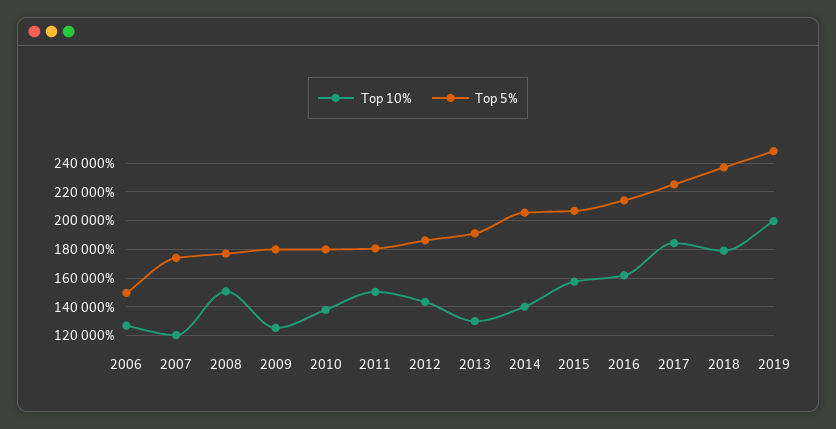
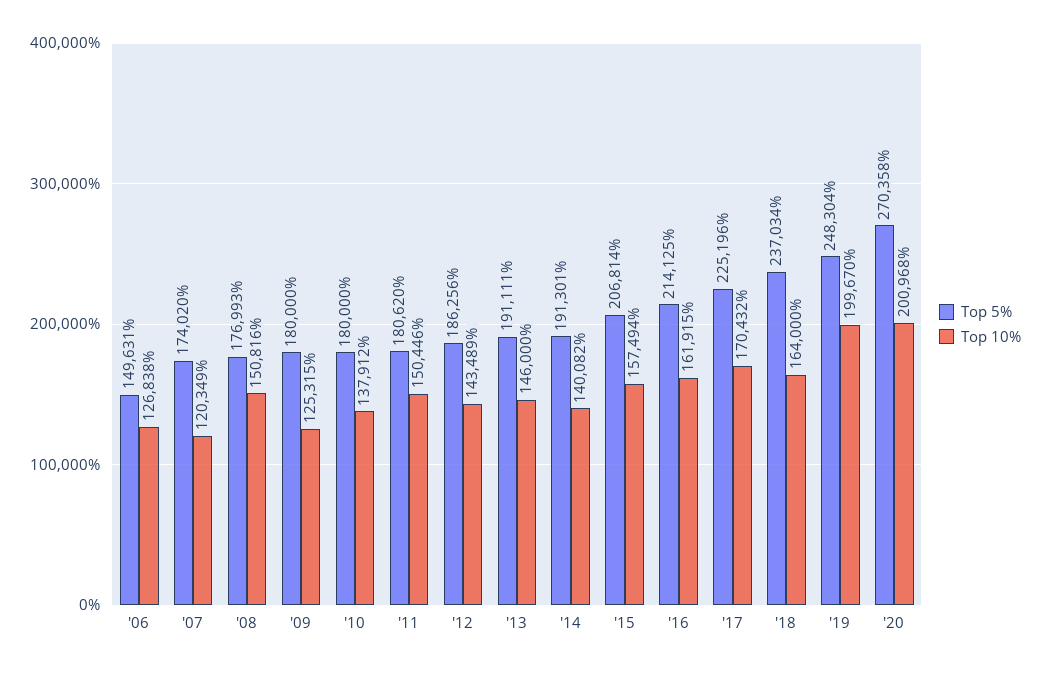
Top 10%, 2013: 130000 -> 146000
Top 5%, 2014: 205000 -> 191301
Top 10%, 2017: 185000 -> 170432
Top 10%, 2018: 180000 -> 164000
Top 5%, '20: none -> 270358
Top 10%, '20: none -> 200968

